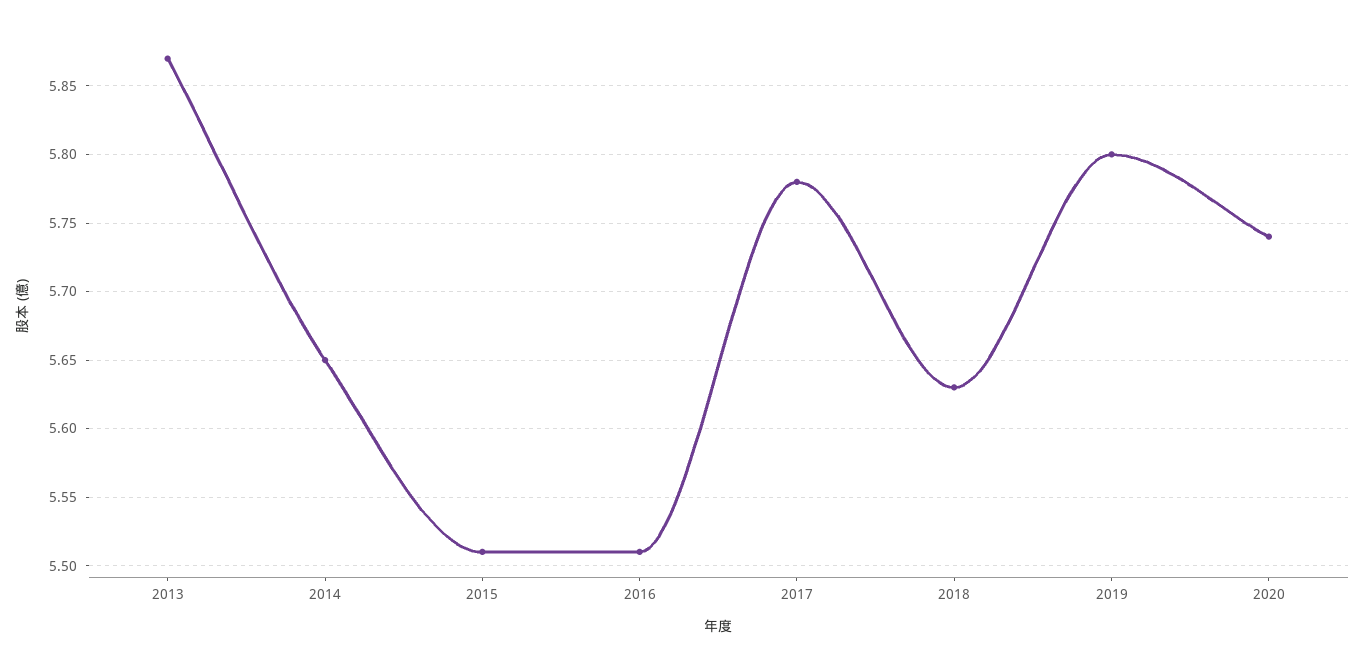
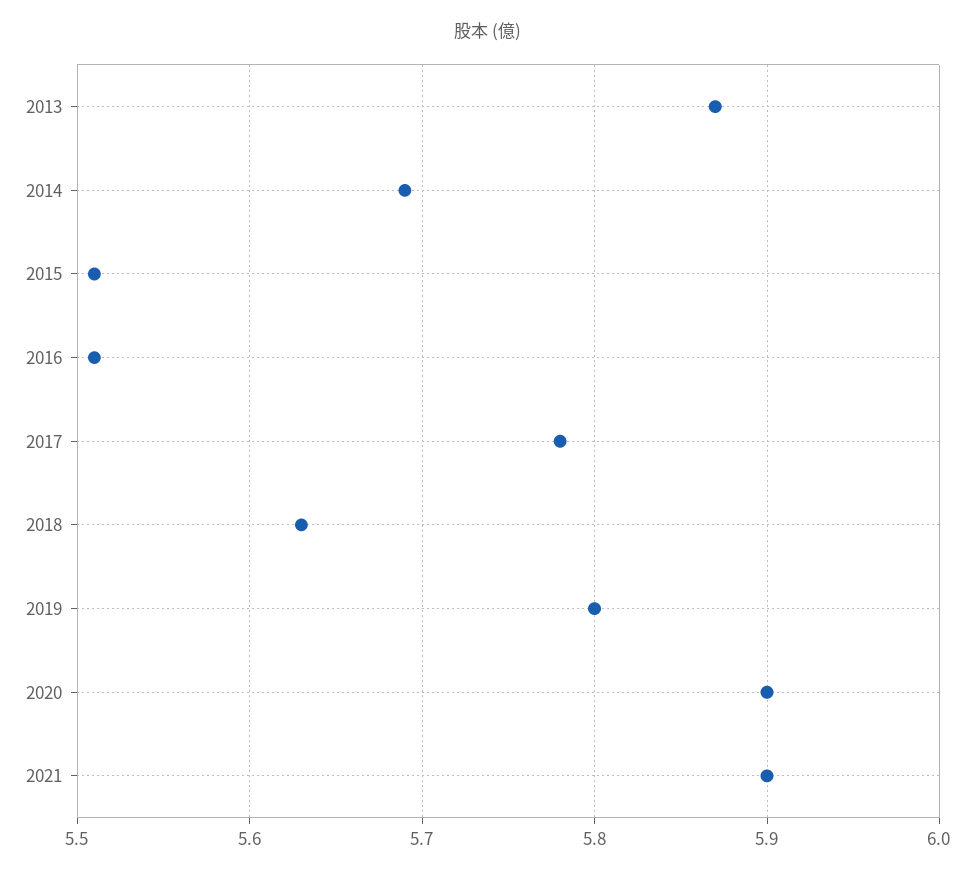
2014: 5.65 -> 5.69
2020: 5.74 -> 5.9
2021: none -> 5.9

